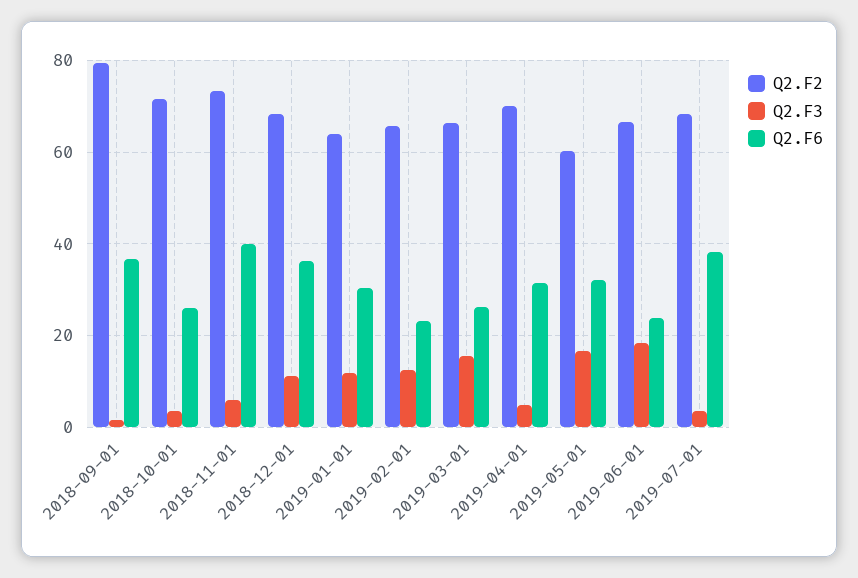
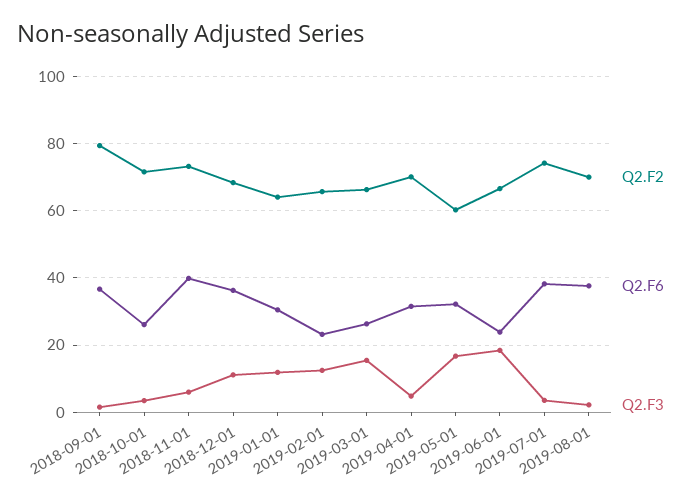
Q2.F2, 2019-07-01: 68 -> 74
Q2.F2, 2019-08-01: none -> 70
Q2.F6, 2019-08-01: none -> 38
Q2.F3, 2019-08-01: none -> 2

